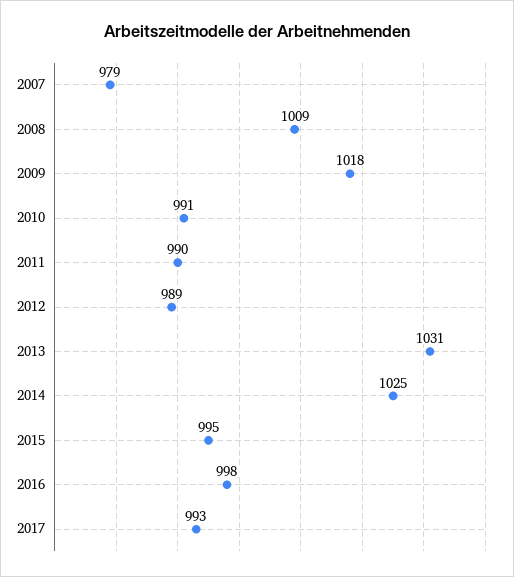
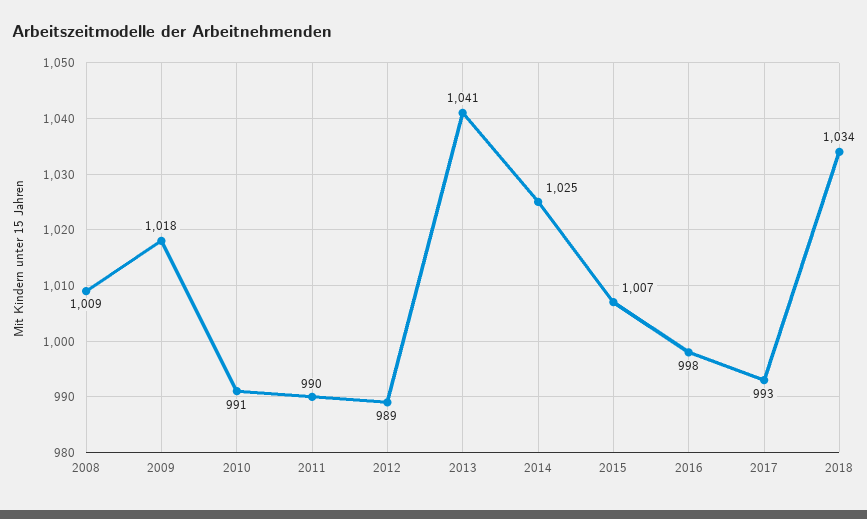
2007: 979 -> none
2013: 1031 -> 1041
2015: 995 -> 1007
2018: none -> 1034

